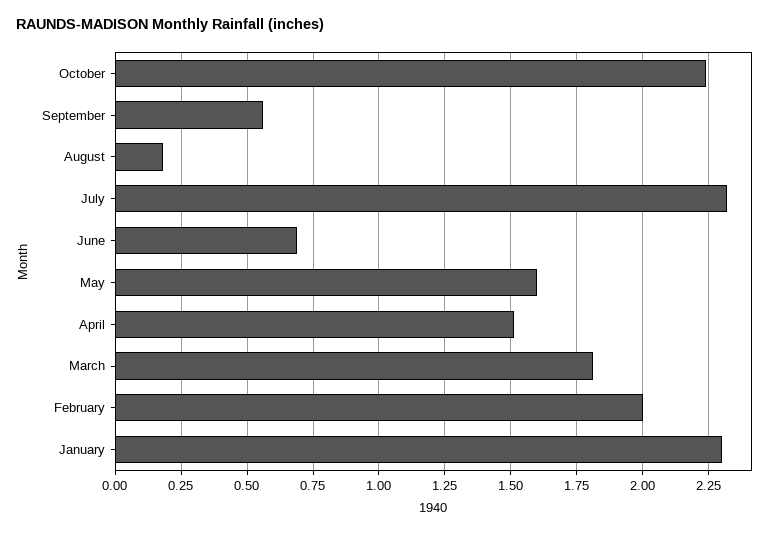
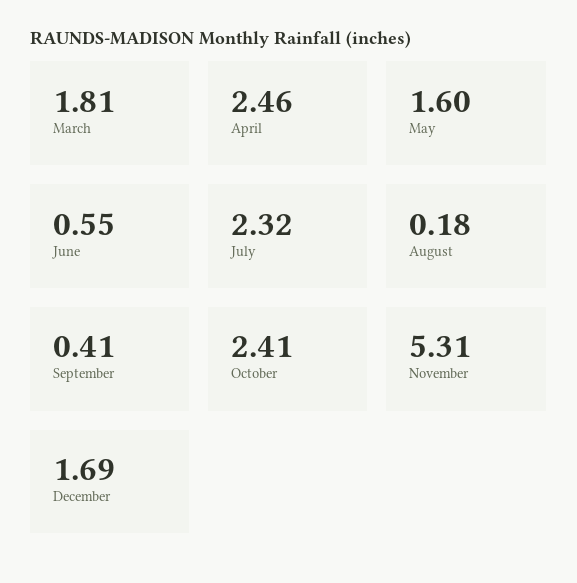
October: 2.25 -> 2.41
September: 0.55 -> 0.41
June: 0.7 -> 0.55
April: 1.5 -> 2.46
February: 2 -> none
January: 2.3 -> none
November: none -> 5.31
December: none -> 1.69

